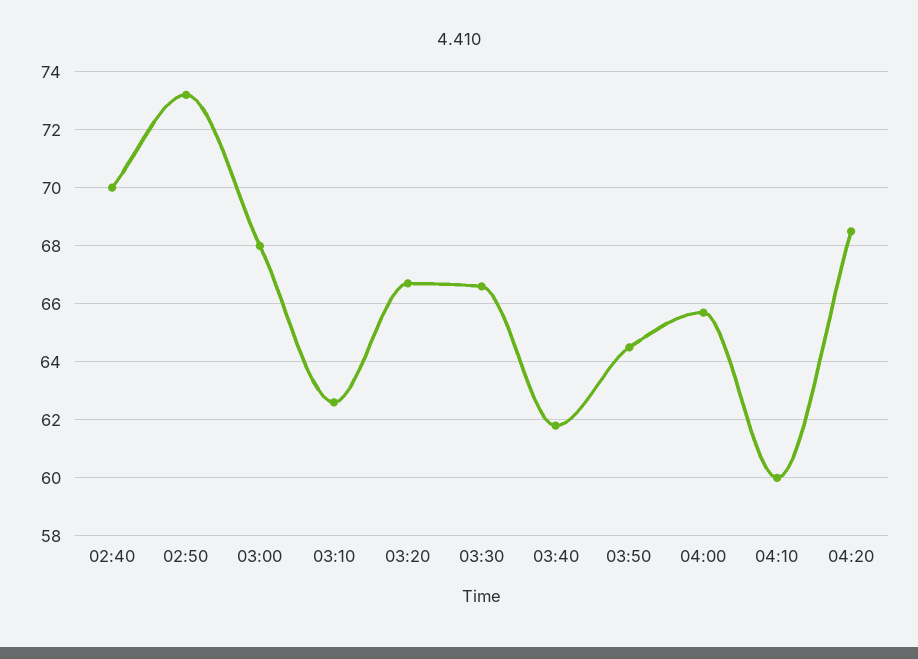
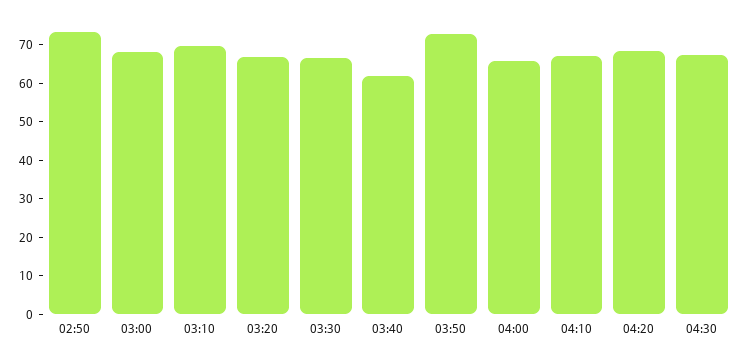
02:40: 70 -> none
03:10: 62.5 -> 70
03:50: 64.5 -> 72.5
04:10: 60 -> 67.5
04:30: none -> 67.5

